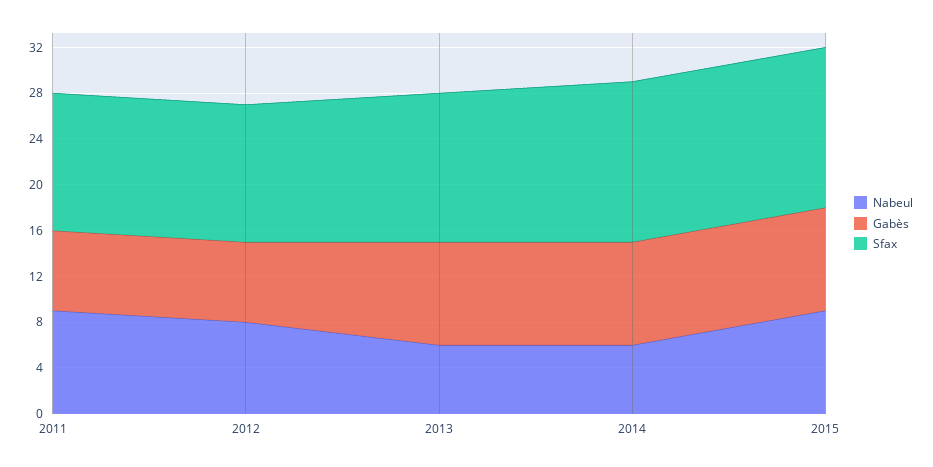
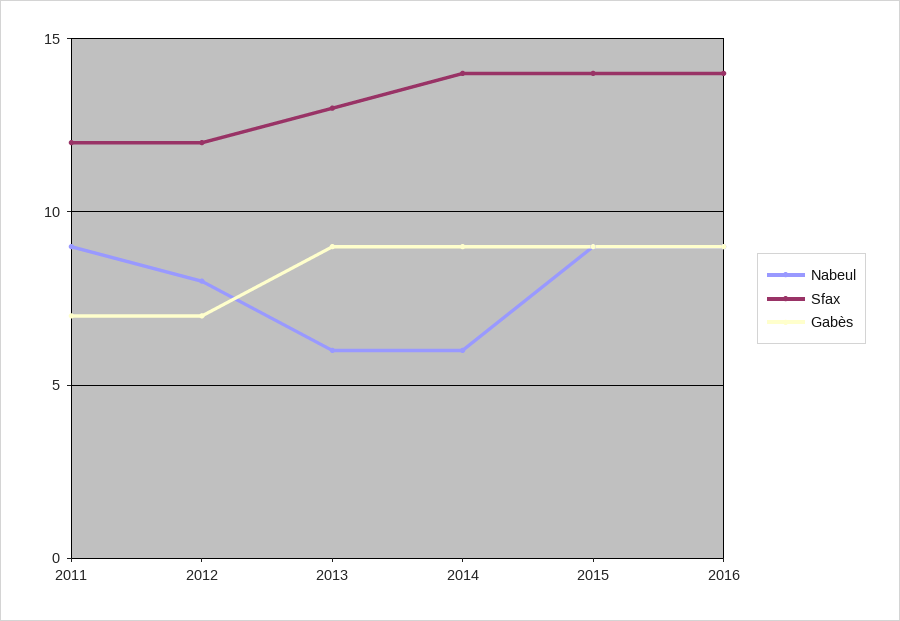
Nabeul, 2016: none -> 9
Sfax, 2016: none -> 14
Gabès, 2016: none -> 9

